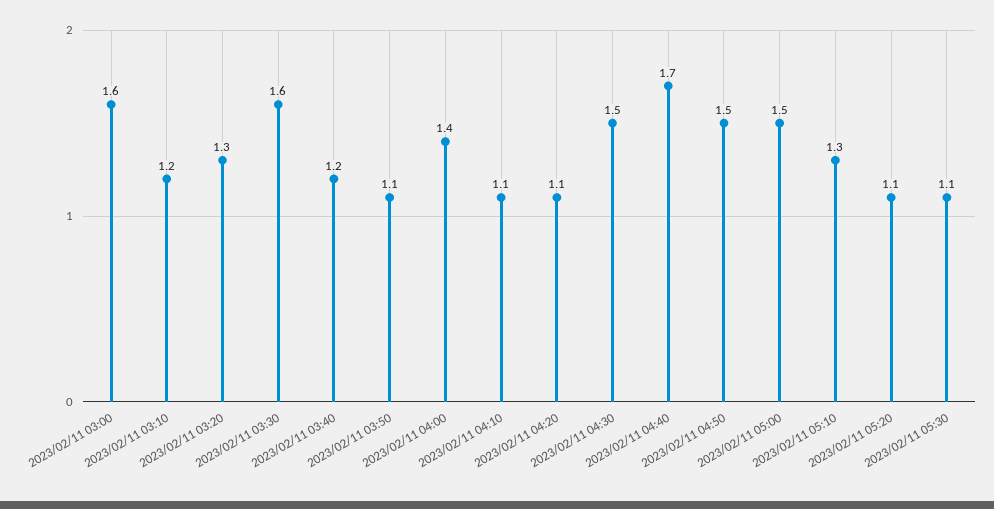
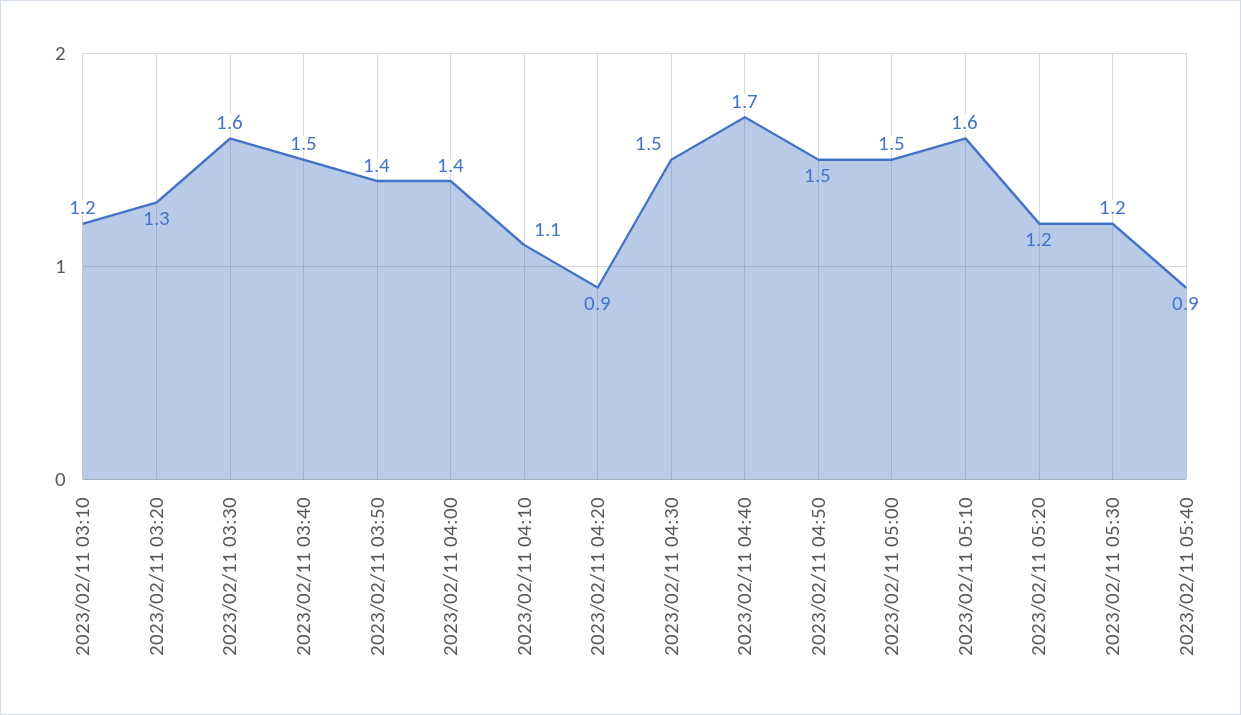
2023/02/11 03:00: 1.6 -> none
2023/02/11 03:40: 1.2 -> 1.5
2023/02/11 03:50: 1.1 -> 1.4
2023/02/11 04:20: 1.1 -> 0.9
2023/02/11 05:10: 1.3 -> 1.6
2023/02/11 05:20: 1.1 -> 1.2
2023/02/11 05:30: 1.1 -> 1.2
2023/02/11 05:40: none -> 0.9

